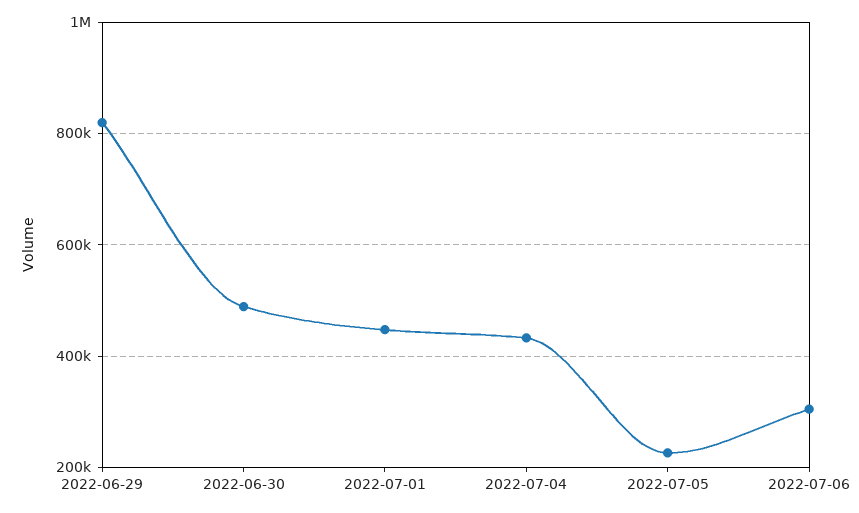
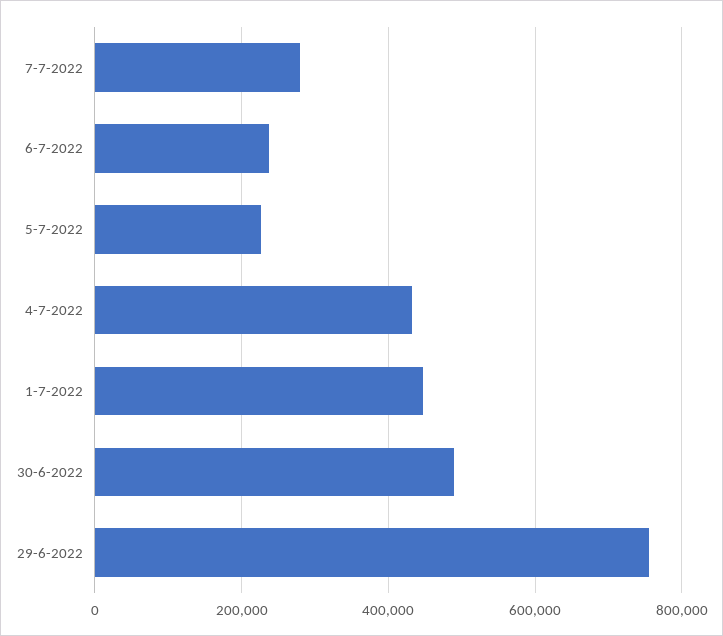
2022-06-29: 820000 -> 760000
2022-07-06: 300000 -> 240000
7-7-2022: none -> 280000

